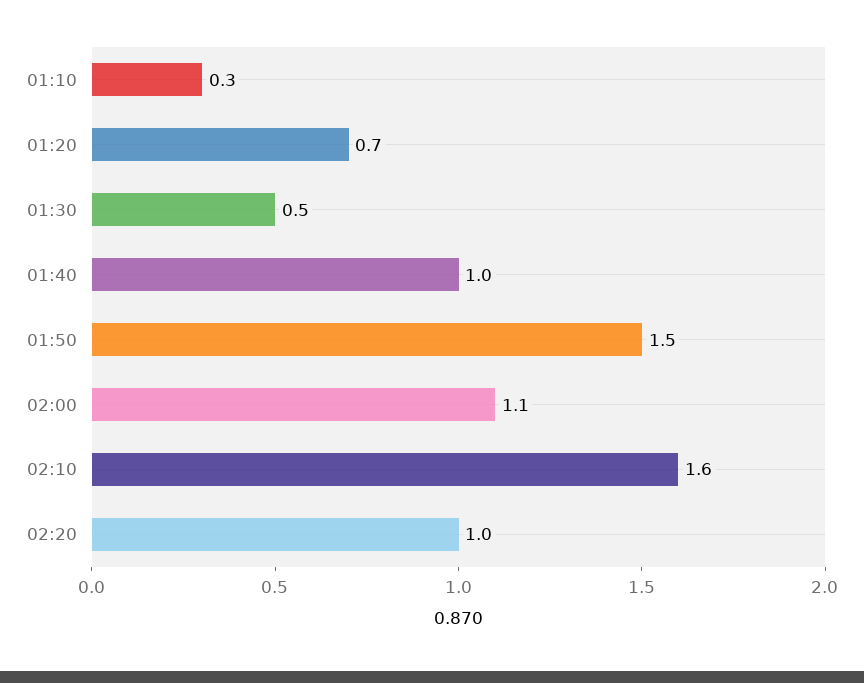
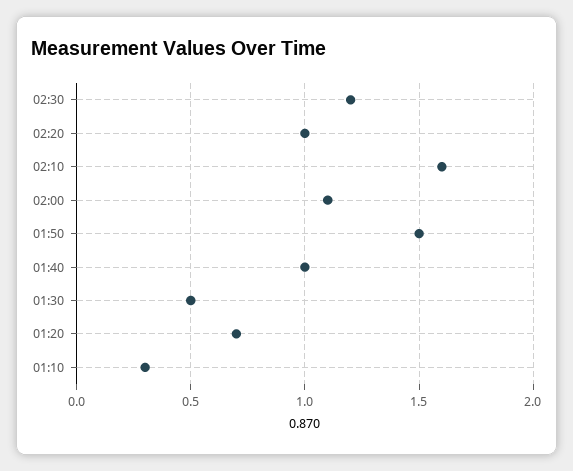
02:30: none -> 1.2

